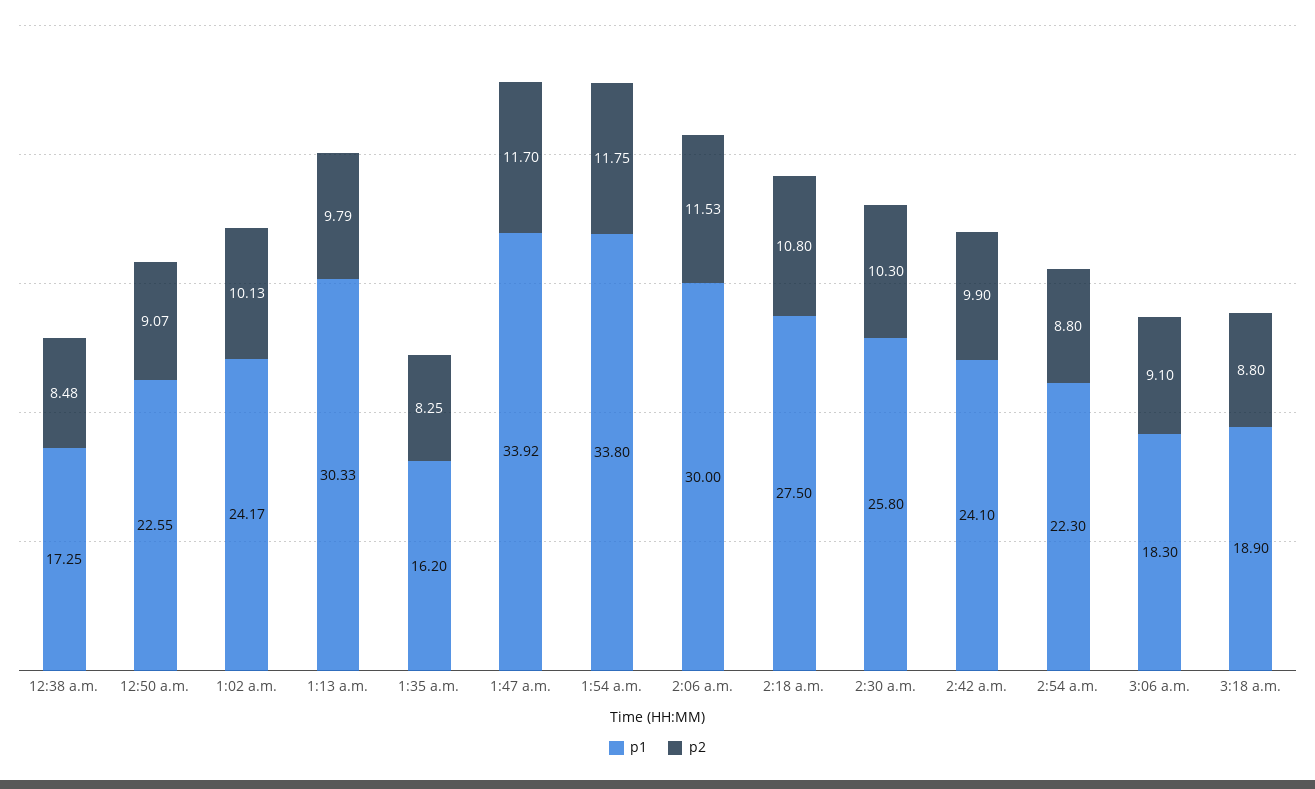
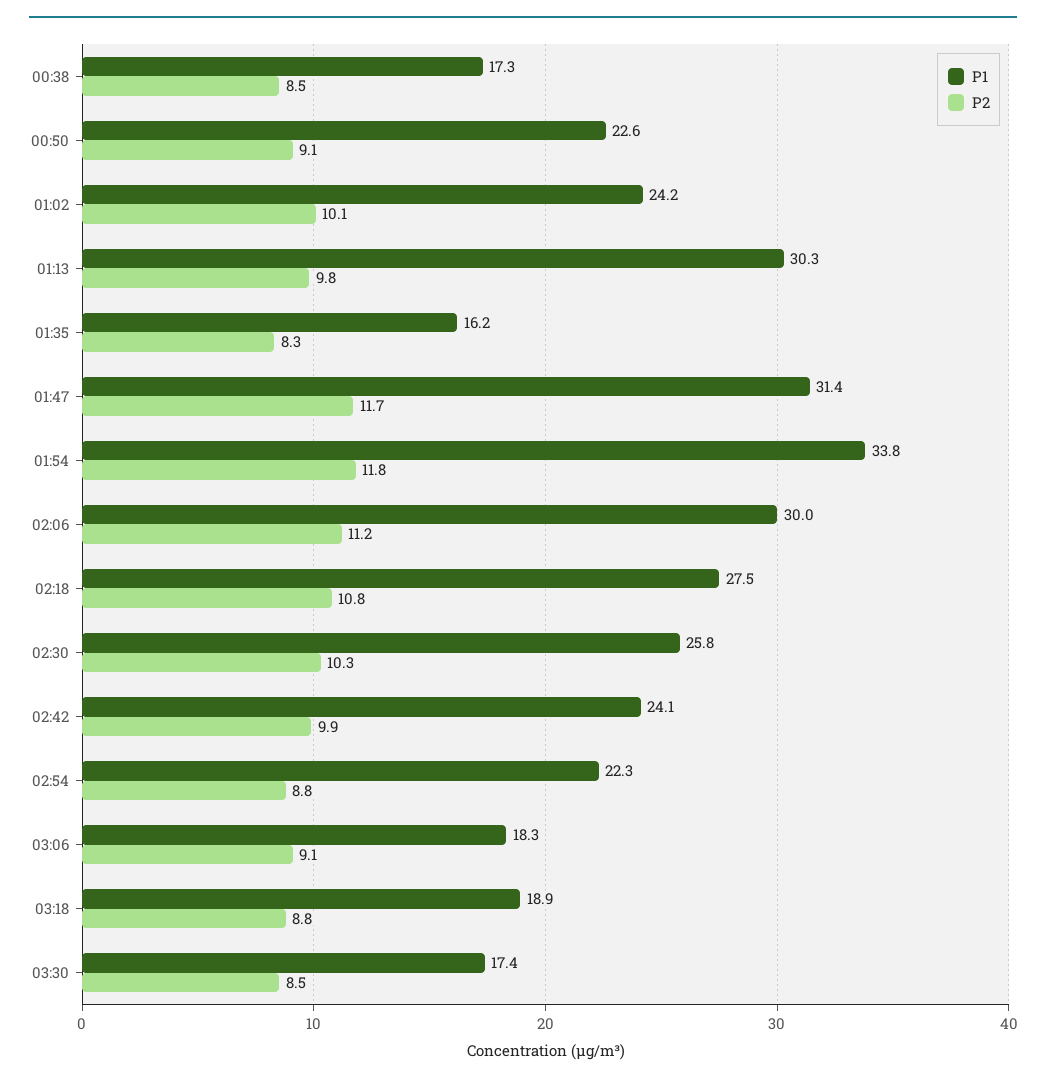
p1, 1:47 a.m.: 33.92 -> 31.4
p2, 2:06 a.m.: 11.53 -> 11.2
p1, 03:30: none -> 17.4
p2, 03:30: none -> 8.5

